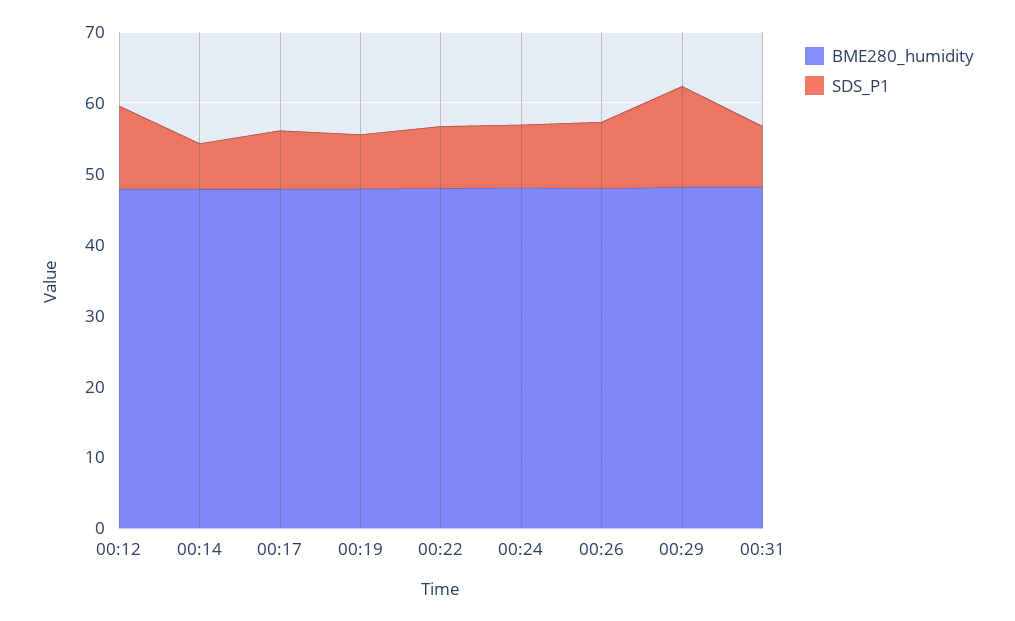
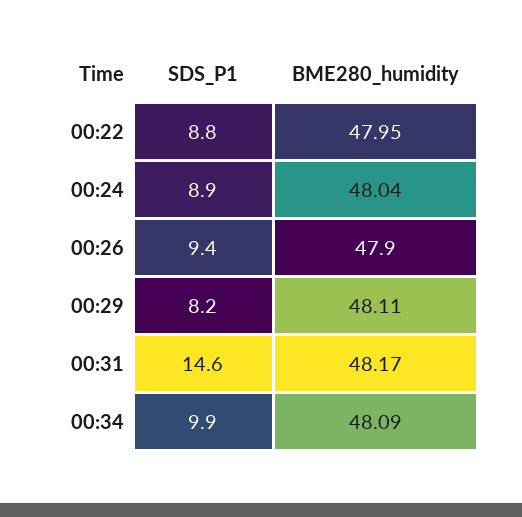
BME280_humidity, 00:12: 48 -> none
SDS_P1, 00:12: 12 -> none
BME280_humidity, 00:14: 48 -> none
SDS_P1, 00:14: 6 -> none
BME280_humidity, 00:17: 48 -> none
SDS_P1, 00:17: 8 -> none
BME280_humidity, 00:19: 48 -> none
SDS_P1, 00:19: 8 -> none
SDS_P1, 00:29: 14 -> 8.2
SDS_P1, 00:31: 8 -> 14.6
SDS_P1, 00:34: none -> 9.9
BME280_humidity, 00:34: none -> 48.09

